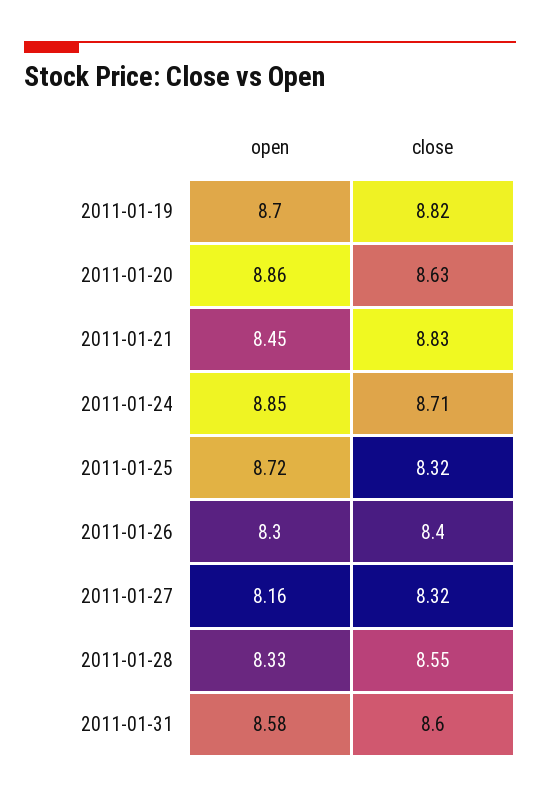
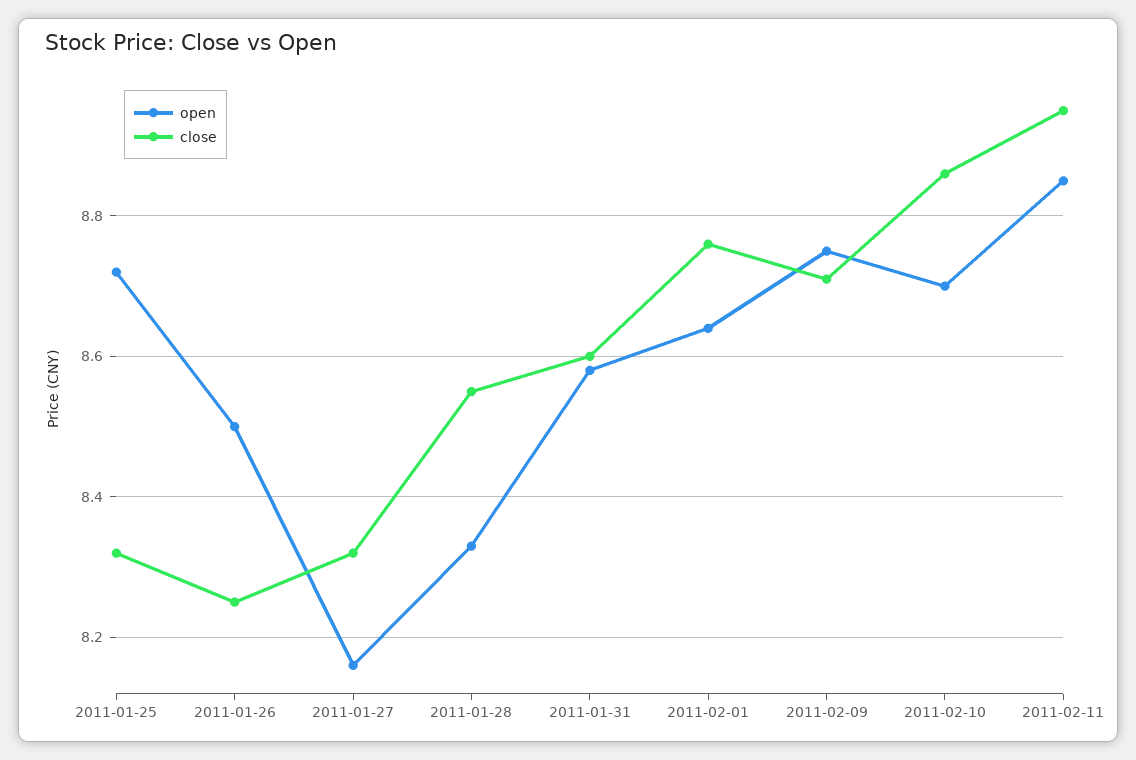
open, 2011-01-19: 8.7 -> none
close, 2011-01-19: 8.82 -> none
open, 2011-01-20: 8.86 -> none
close, 2011-01-20: 8.63 -> none
open, 2011-01-21: 8.45 -> none
close, 2011-01-21: 8.83 -> none
open, 2011-01-24: 8.85 -> none
close, 2011-01-24: 8.71 -> none
open, 2011-01-26: 8.3 -> 8.5
close, 2011-01-26: 8.4 -> 8.25
open, 2011-02-01: none -> 8.65
close, 2011-02-01: none -> 8.75
open, 2011-02-09: none -> 8.75
close, 2011-02-09: none -> 8.7
open, 2011-02-10: none -> 8.7
close, 2011-02-10: none -> 8.85
open, 2011-02-11: none -> 8.85
close, 2011-02-11: none -> 8.95

